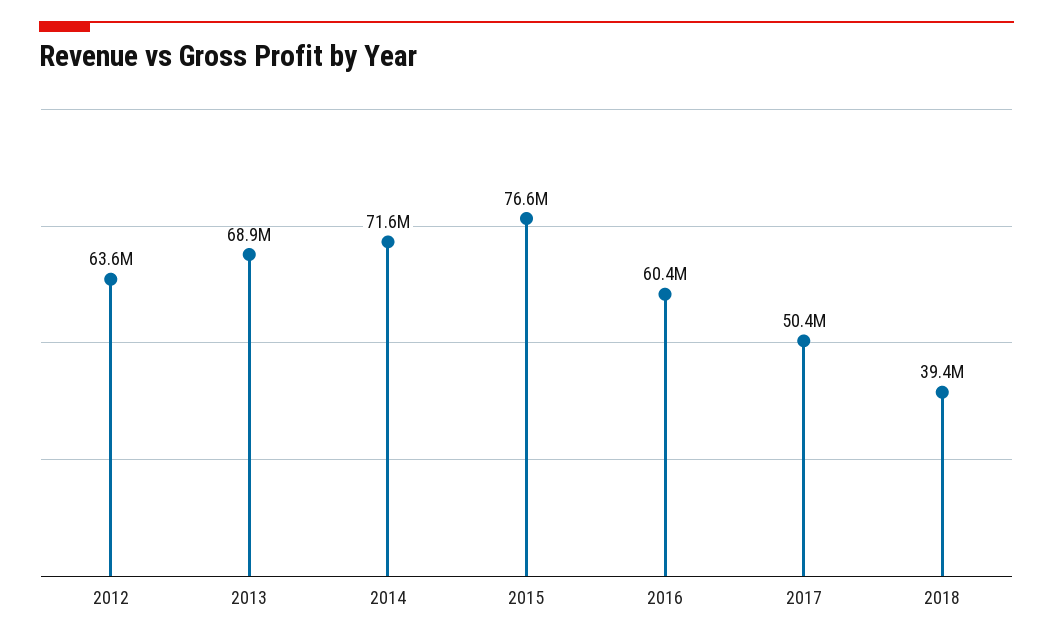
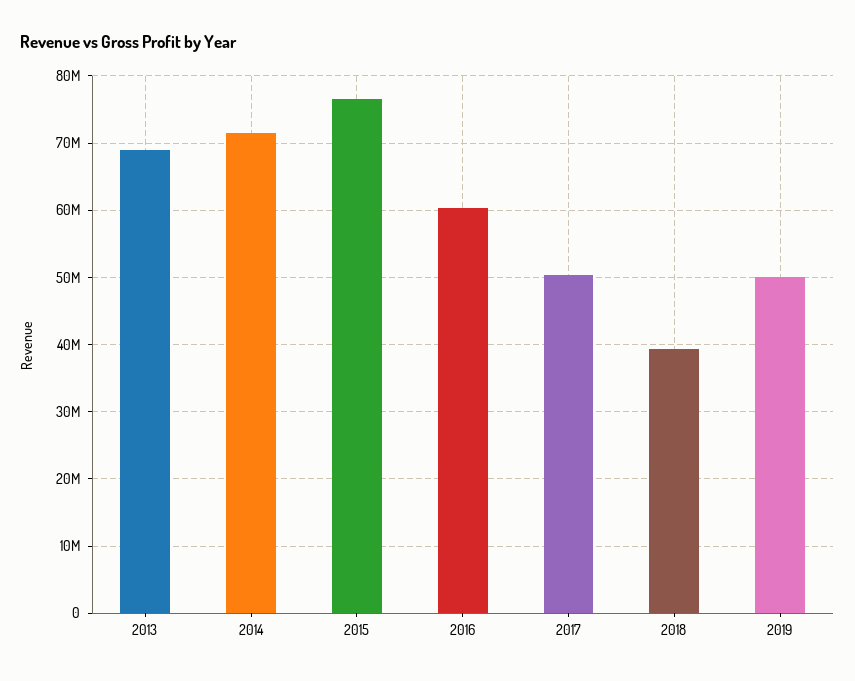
2012: 63600000 -> none
2019: none -> 50000000

